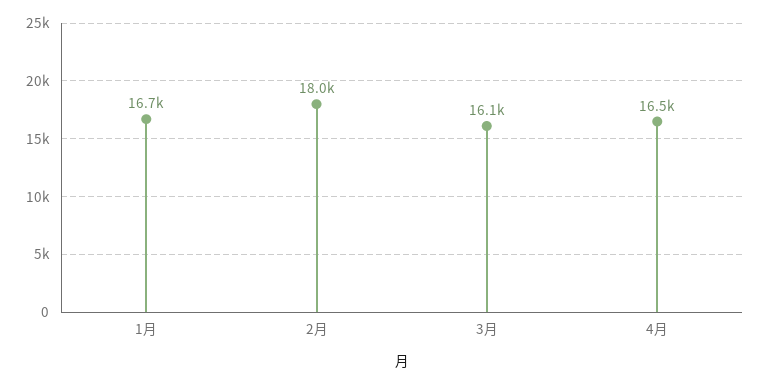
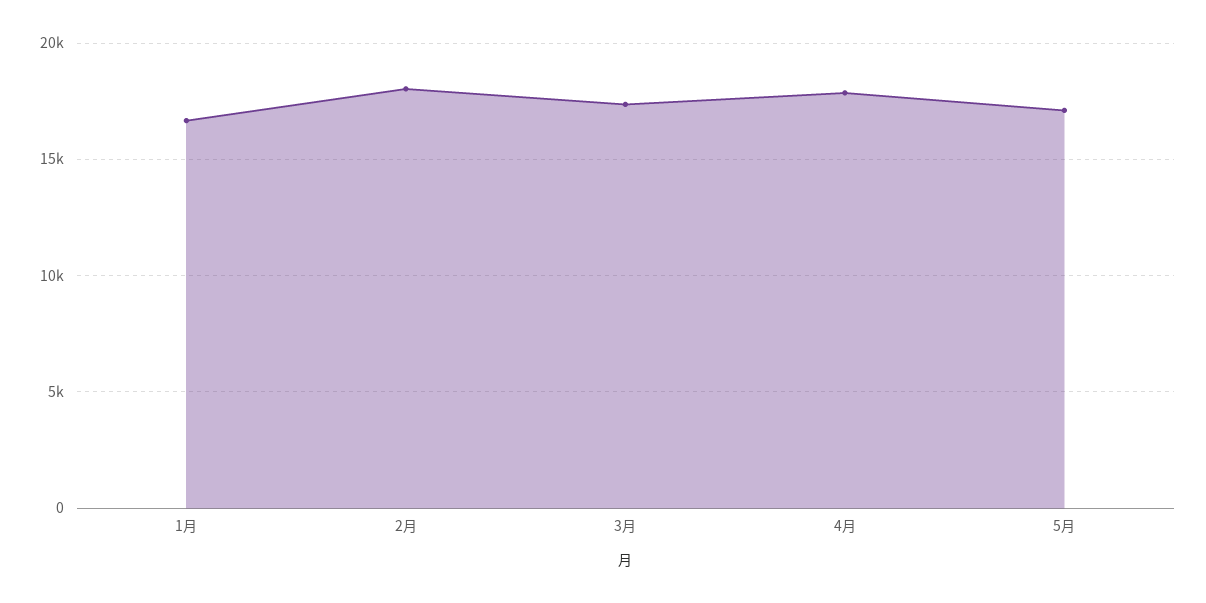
3月: 16100 -> 17500
4月: 16500 -> 18000
5月: none -> 17000

